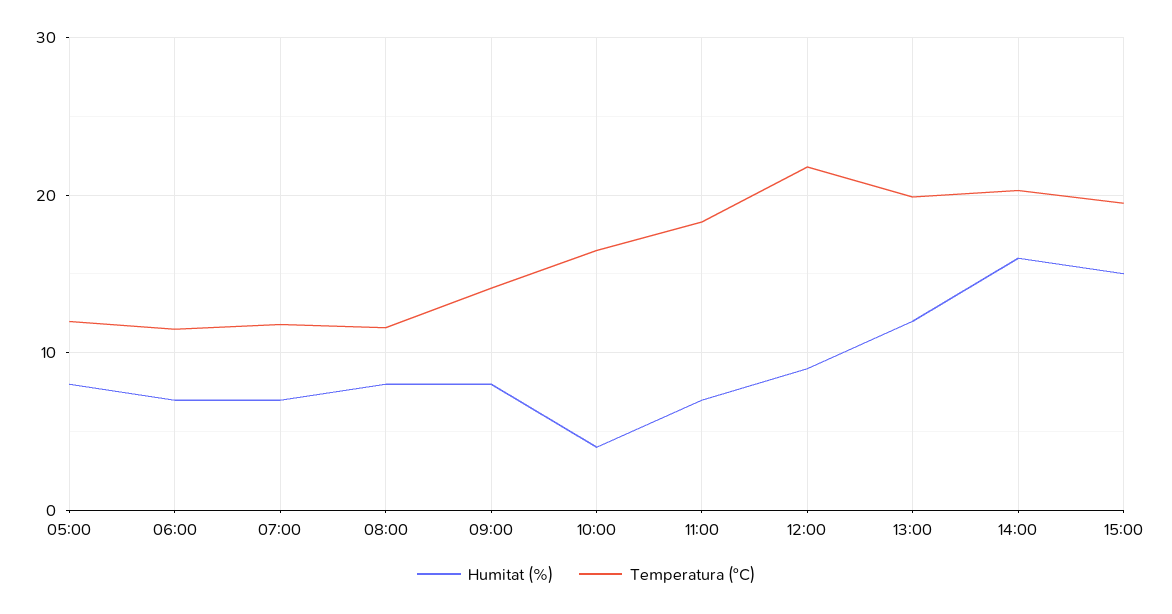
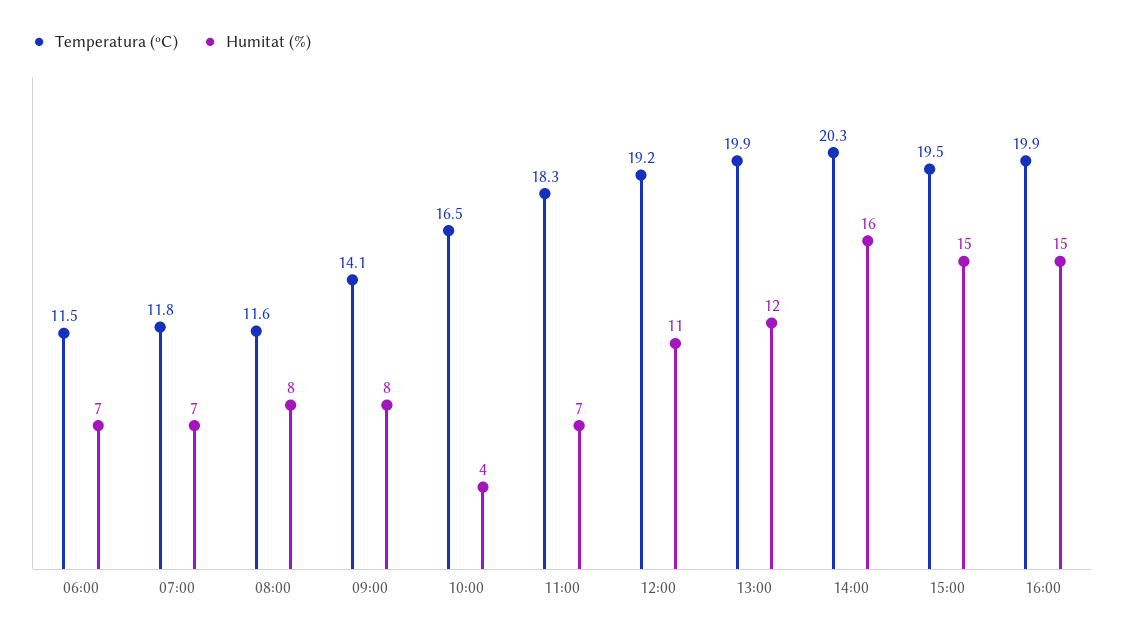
Humitat (%), 05:00: 8 -> none
Temperatura (ºC), 05:00: 12 -> none
Humitat (%), 12:00: 9 -> 11
Temperatura (ºC), 12:00: 22 -> 19.2
Temperatura (ºC), 16:00: none -> 19.9
Humitat (%), 16:00: none -> 15

